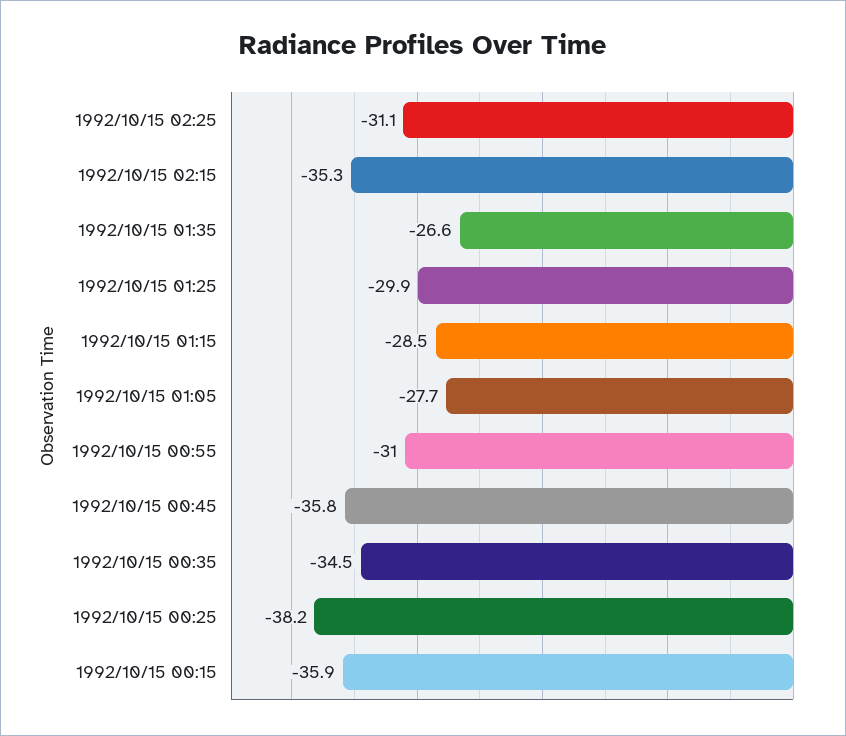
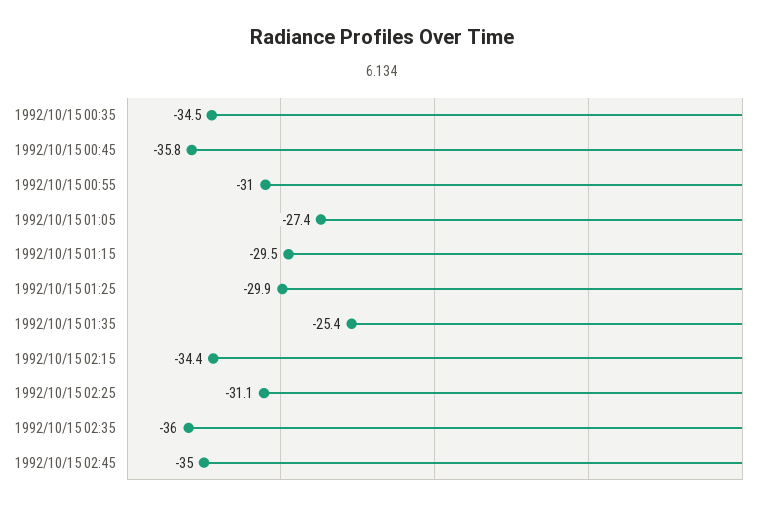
1992/10/15 02:15: -35.3 -> -34.4
1992/10/15 01:35: -26.6 -> -25.4
1992/10/15 01:15: -28.5 -> -29.5
1992/10/15 01:05: -27.7 -> -27.4
1992/10/15 00:25: -38.2 -> none
1992/10/15 00:15: -35.9 -> none
1992/10/15 02:35: none -> -36
1992/10/15 02:45: none -> -35

